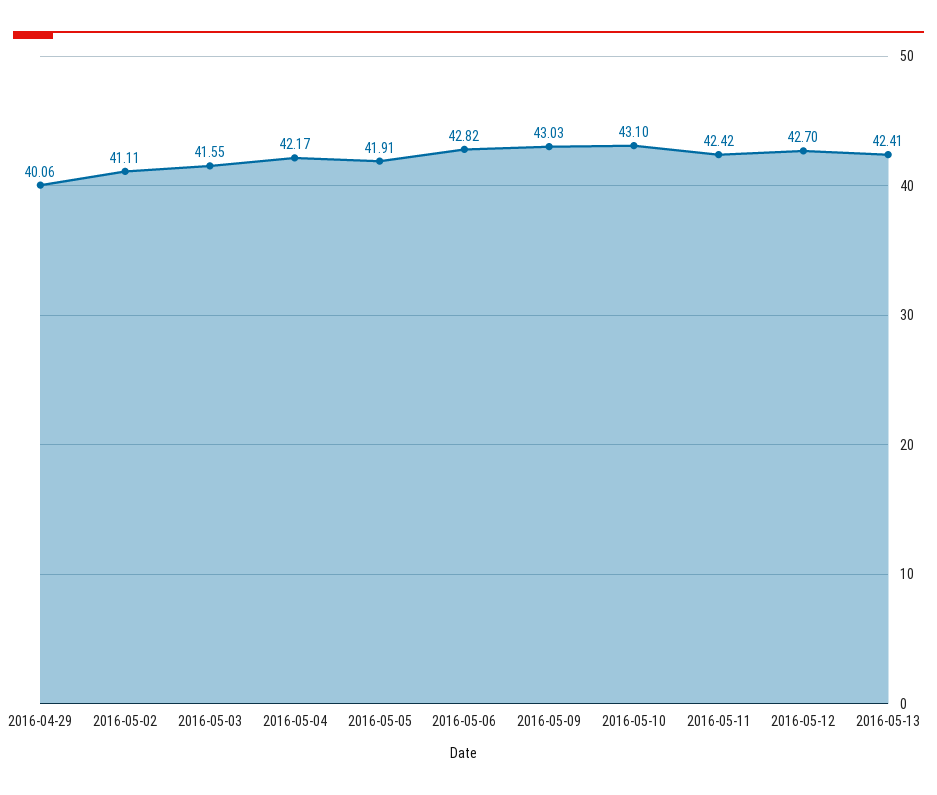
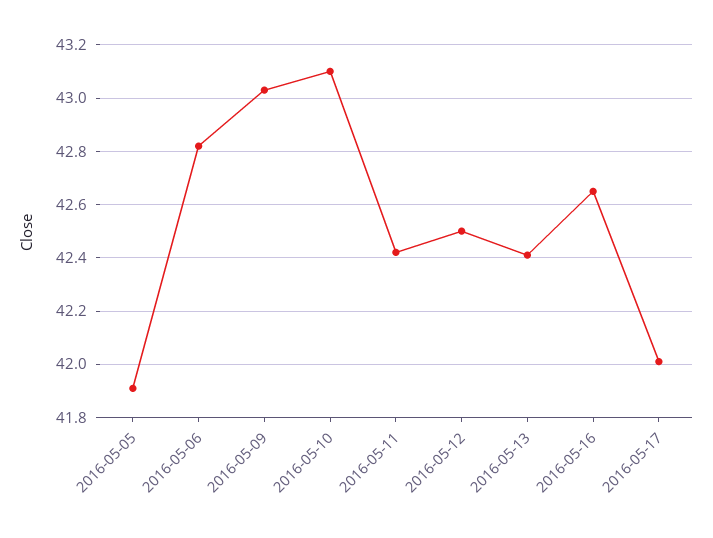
2016-04-29: 40.06 -> none
2016-05-02: 41.11 -> none
2016-05-03: 41.55 -> none
2016-05-04: 42.17 -> none
2016-05-12: 42.7 -> 42.5
2016-05-16: none -> 42.65
2016-05-17: none -> 42

